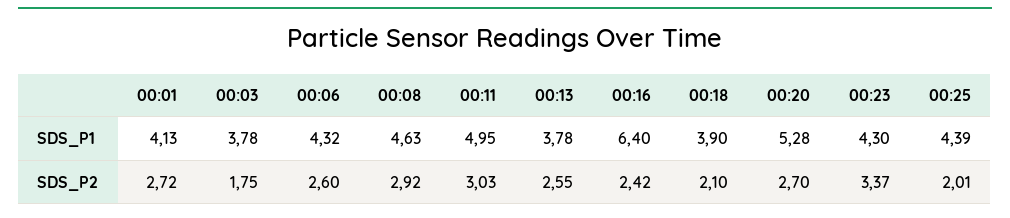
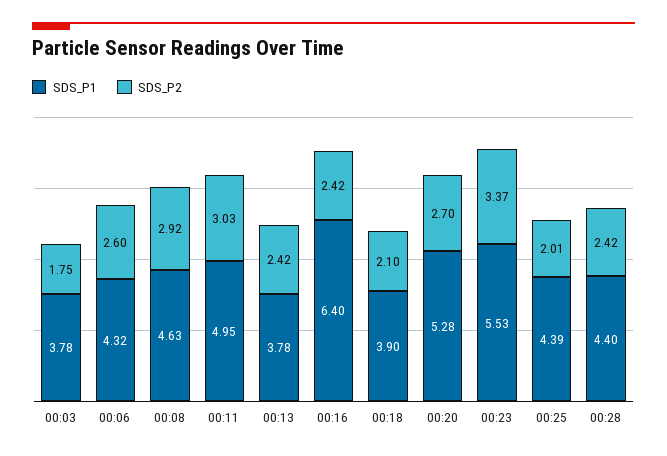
SDS_P1, 00:01: 4.13 -> none
SDS_P1, 00:23: 4.3 -> 5.53
SDS_P2, 00:01: 2.72 -> none
SDS_P2, 00:13: 2.55 -> 2.42
SDS_P1, 00:28: none -> 4.4
SDS_P2, 00:28: none -> 2.42

